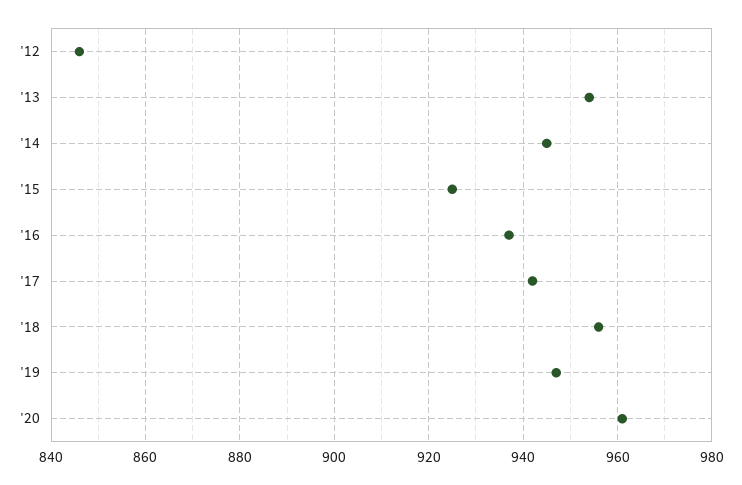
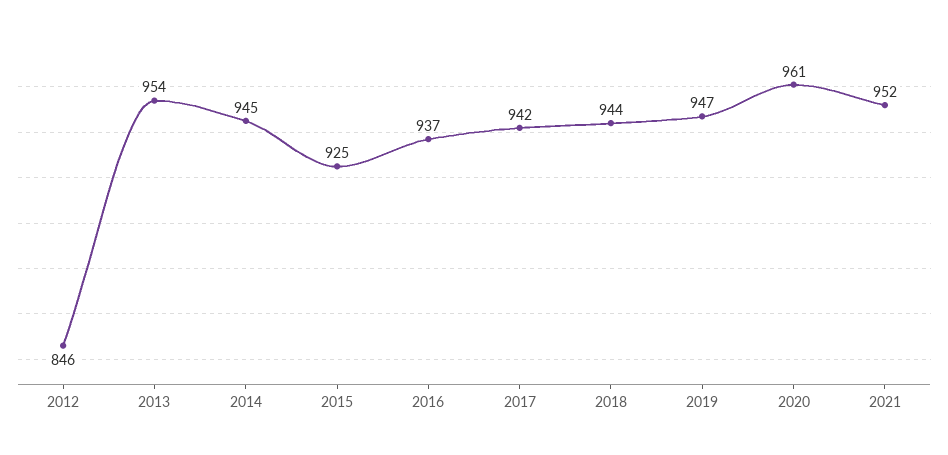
'18: 955 -> 944
2021: none -> 952

